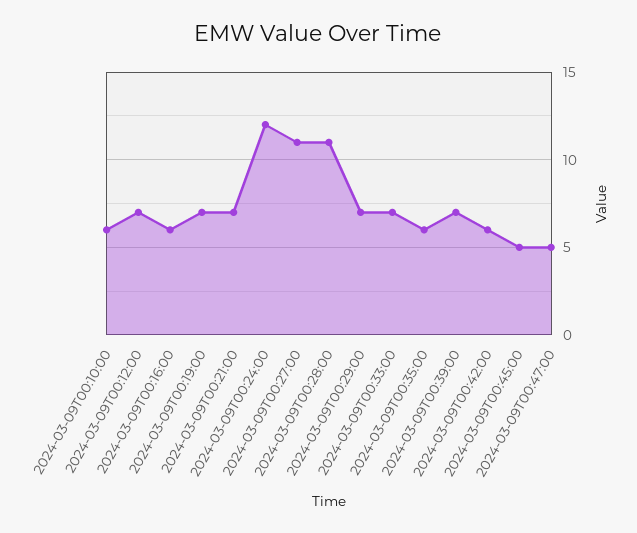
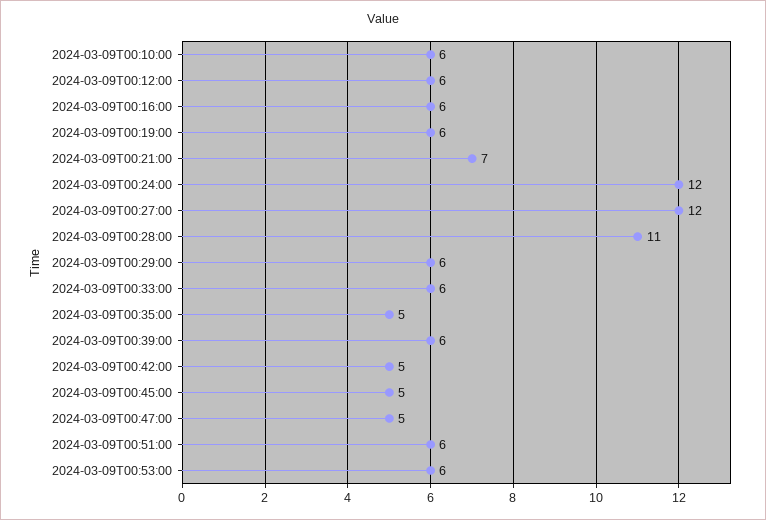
2024-03-09T00:12:00: 7 -> 6
2024-03-09T00:19:00: 7 -> 6
2024-03-09T00:27:00: 11 -> 12
2024-03-09T00:29:00: 7 -> 6
2024-03-09T00:33:00: 7 -> 6
2024-03-09T00:35:00: 6 -> 5
2024-03-09T00:39:00: 7 -> 6
2024-03-09T00:42:00: 6 -> 5
2024-03-09T00:51:00: none -> 6
2024-03-09T00:53:00: none -> 6

